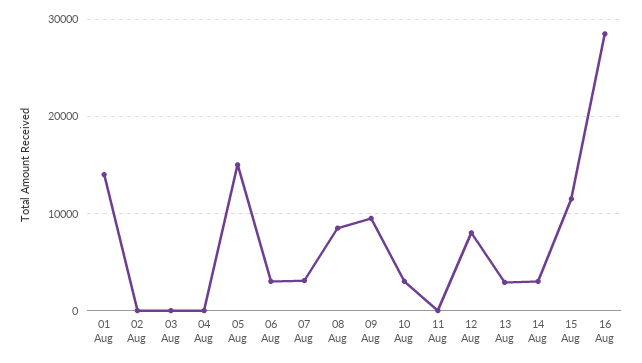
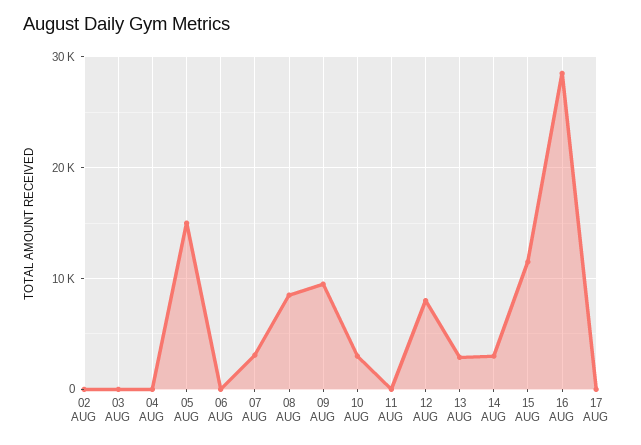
01 Aug: 14000 -> none
06 Aug: 3000 -> 0
17 AUG: none -> 0

